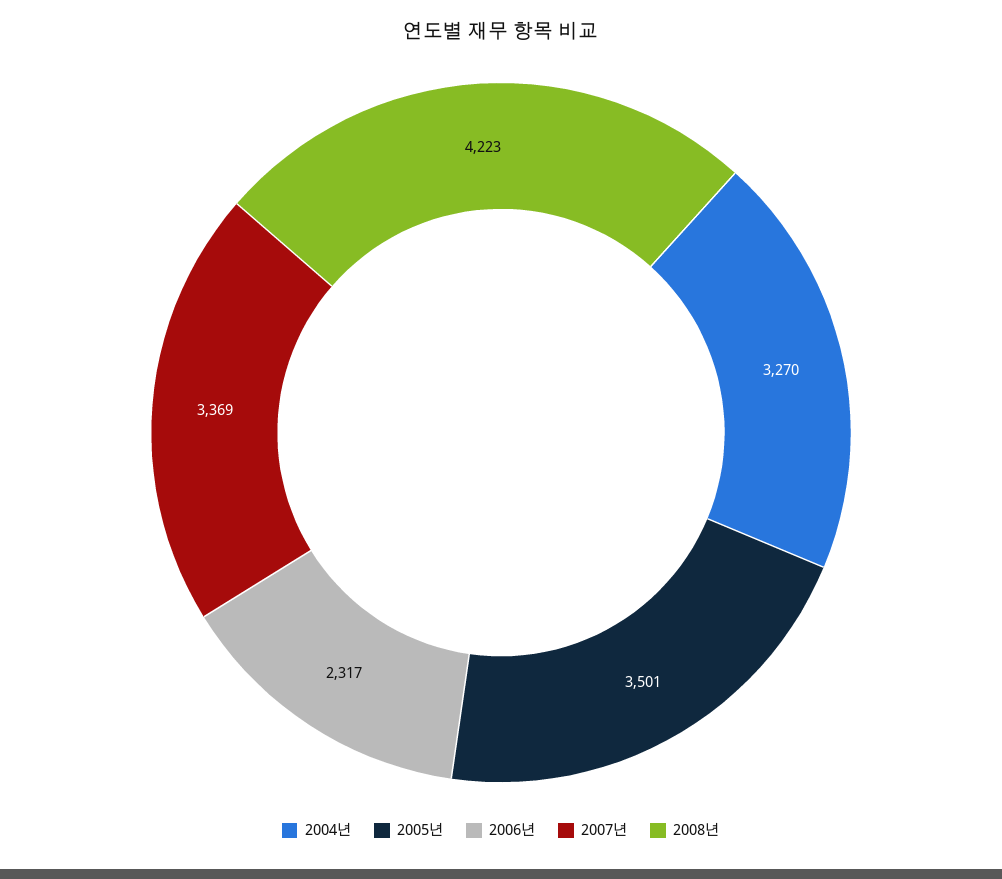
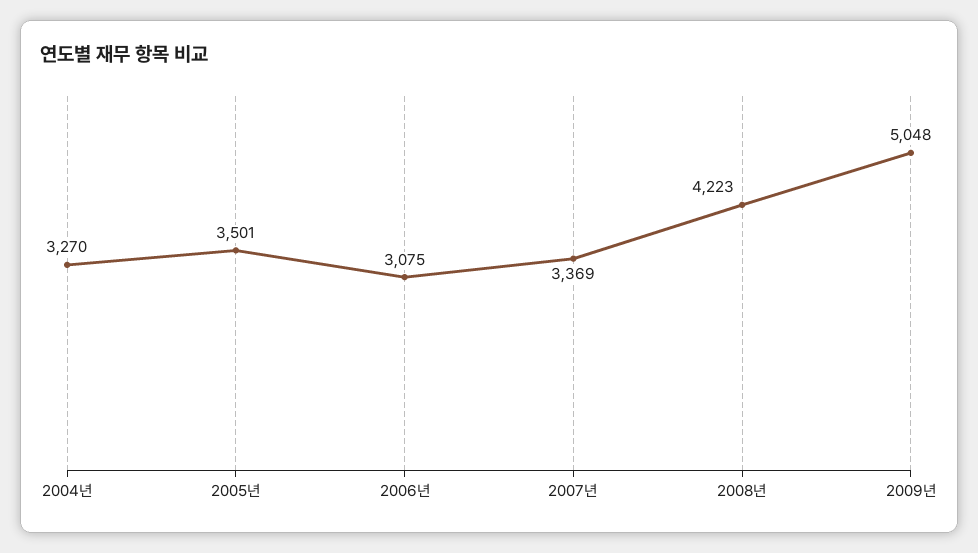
2006년: 2317 -> 3075
2009년: none -> 5048

